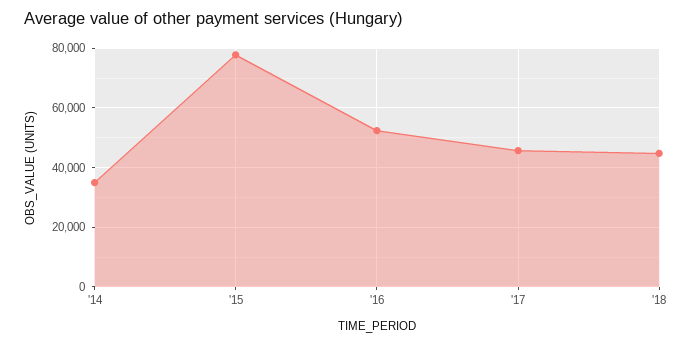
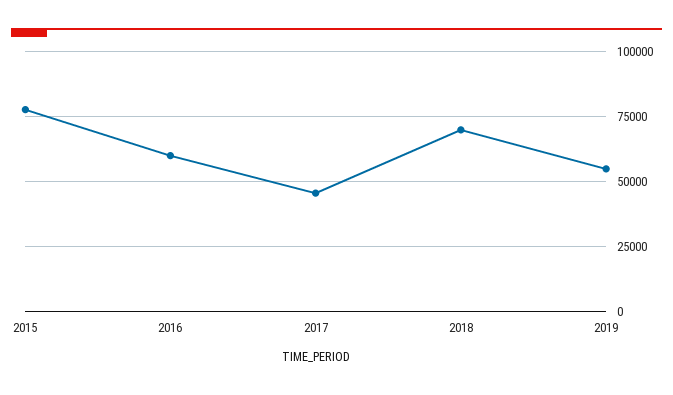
'14: 35000 -> none
'16: 52500 -> 60000
'18: 45000 -> 70000
2019: none -> 55000

